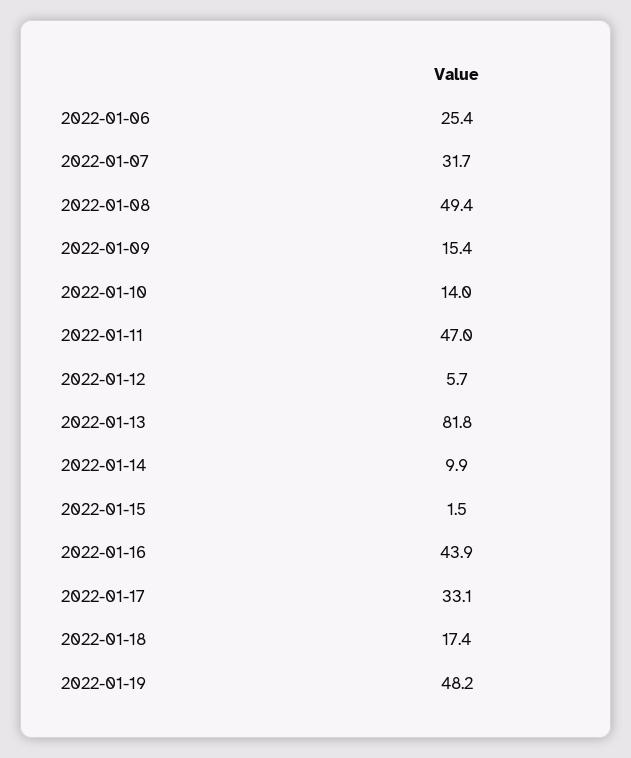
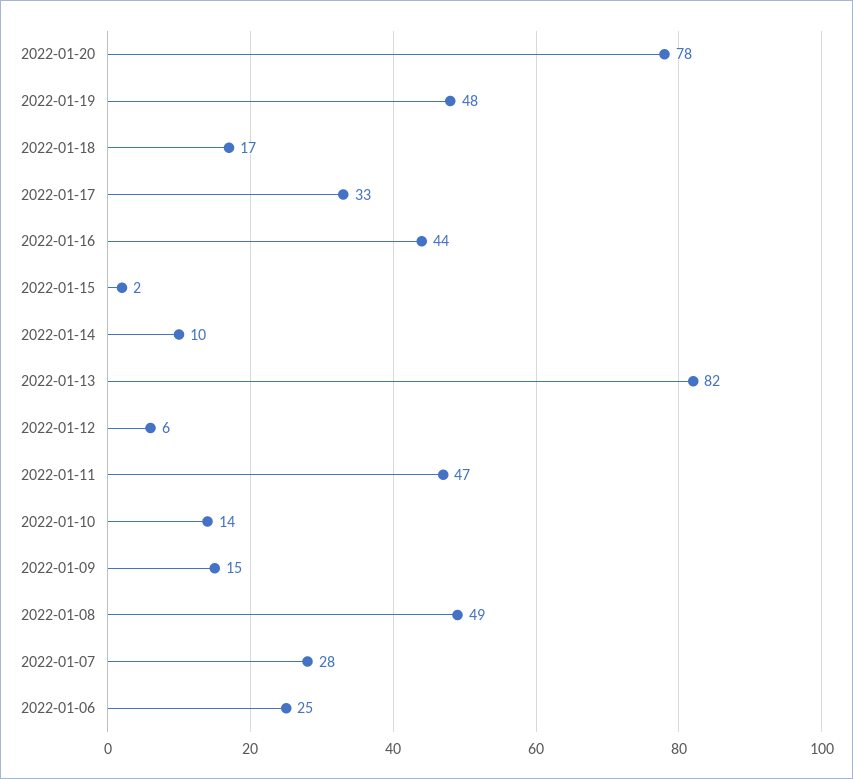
2022-01-07: 31.7 -> 28
2022-01-20: none -> 78

